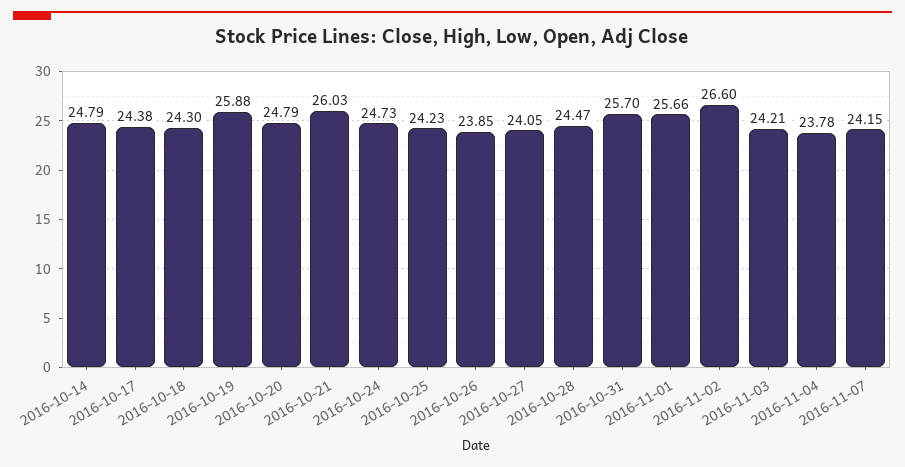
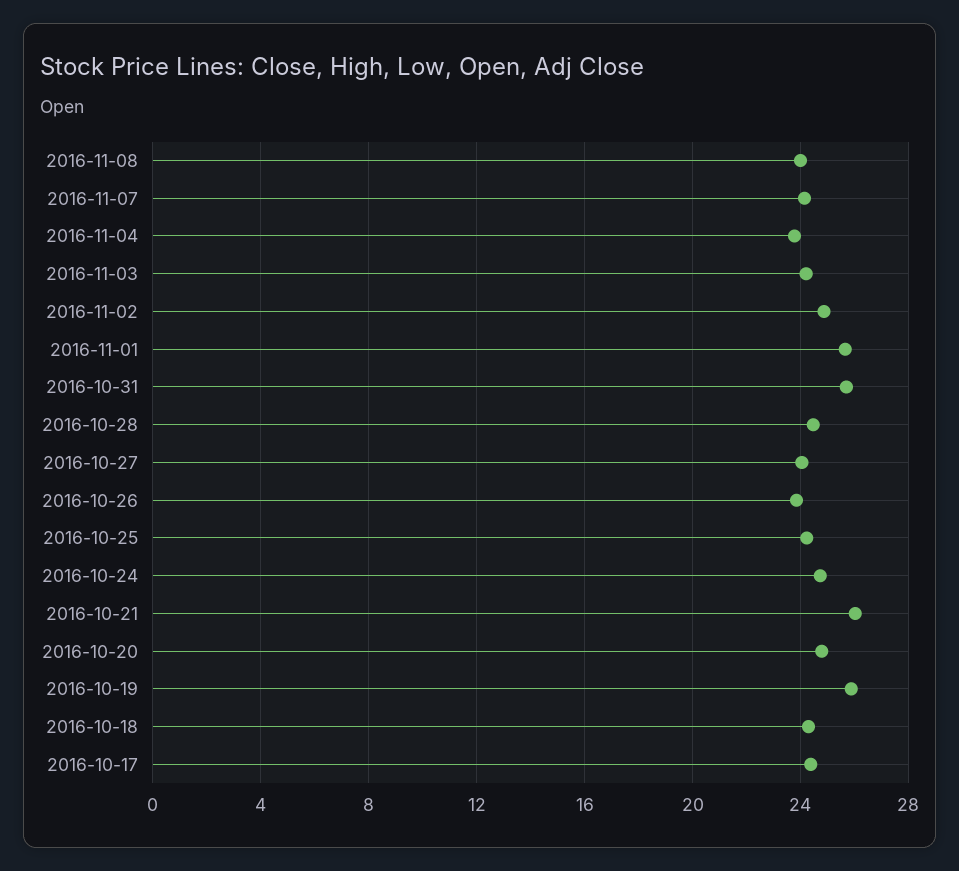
2016-10-14: 24.79 -> none
2016-11-02: 26.6 -> 25
2016-11-08: none -> 24

